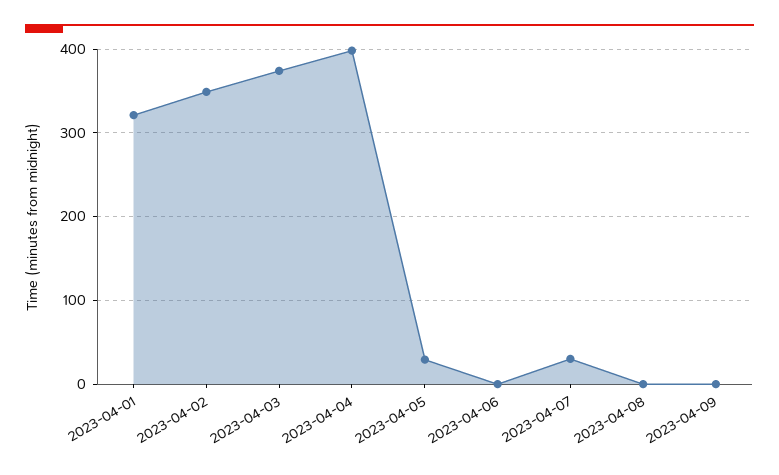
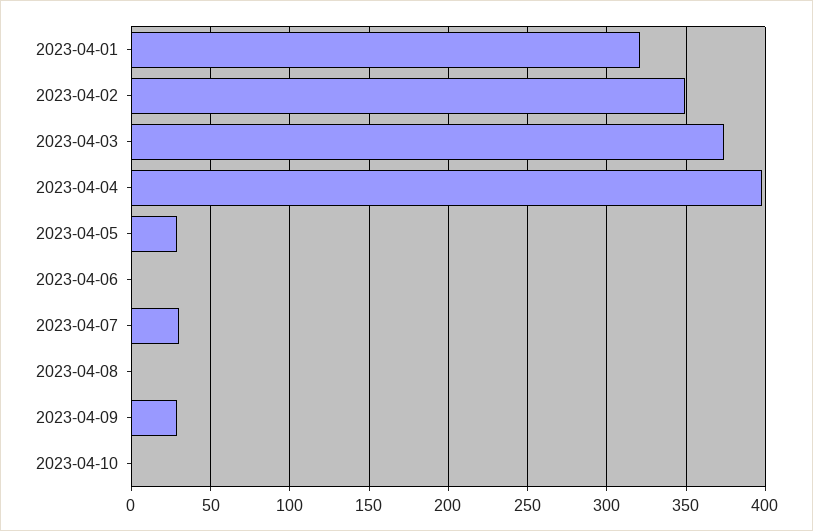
2023-04-09: 0 -> 30
2023-04-10: none -> 0

